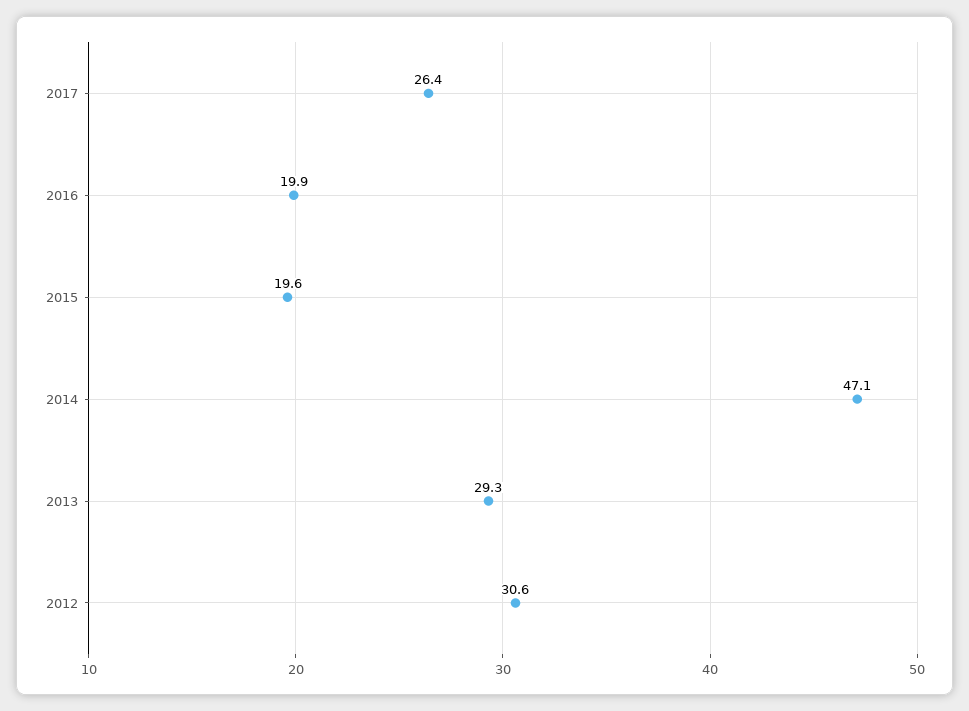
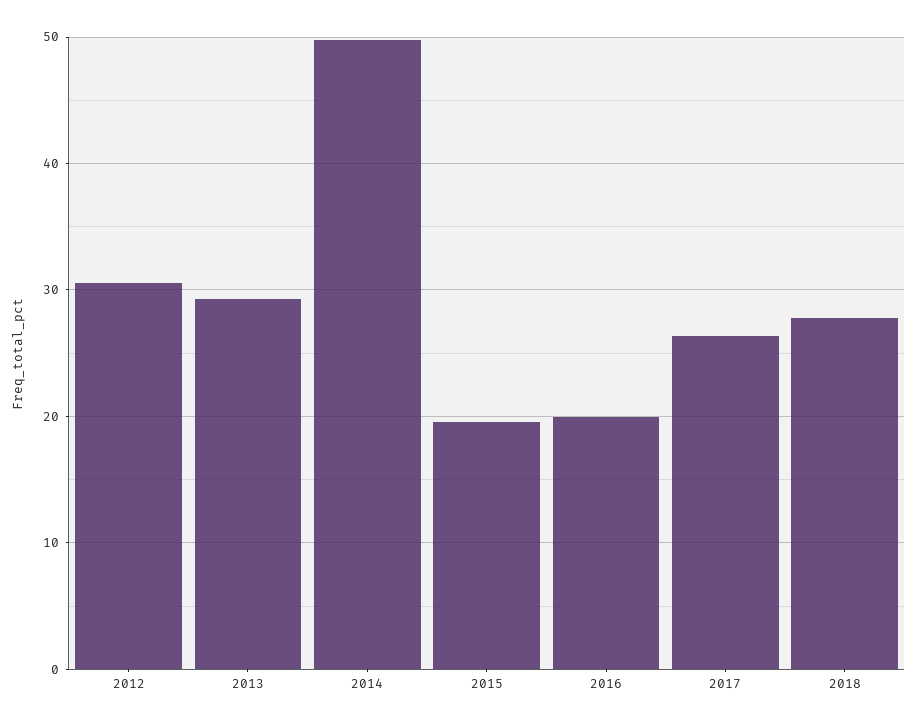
2014: 47.1 -> 50
2018: none -> 28

